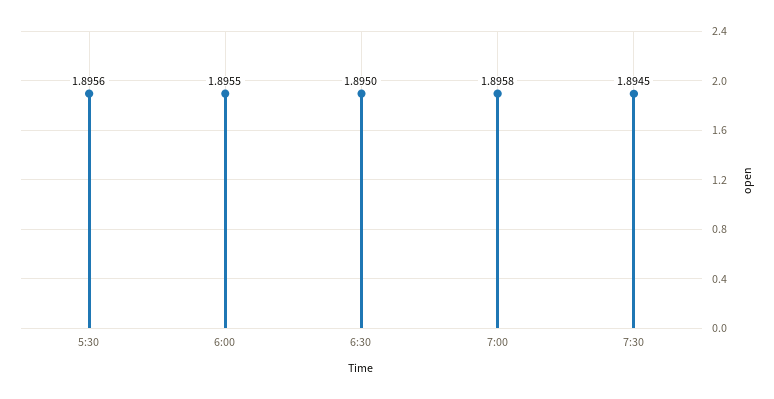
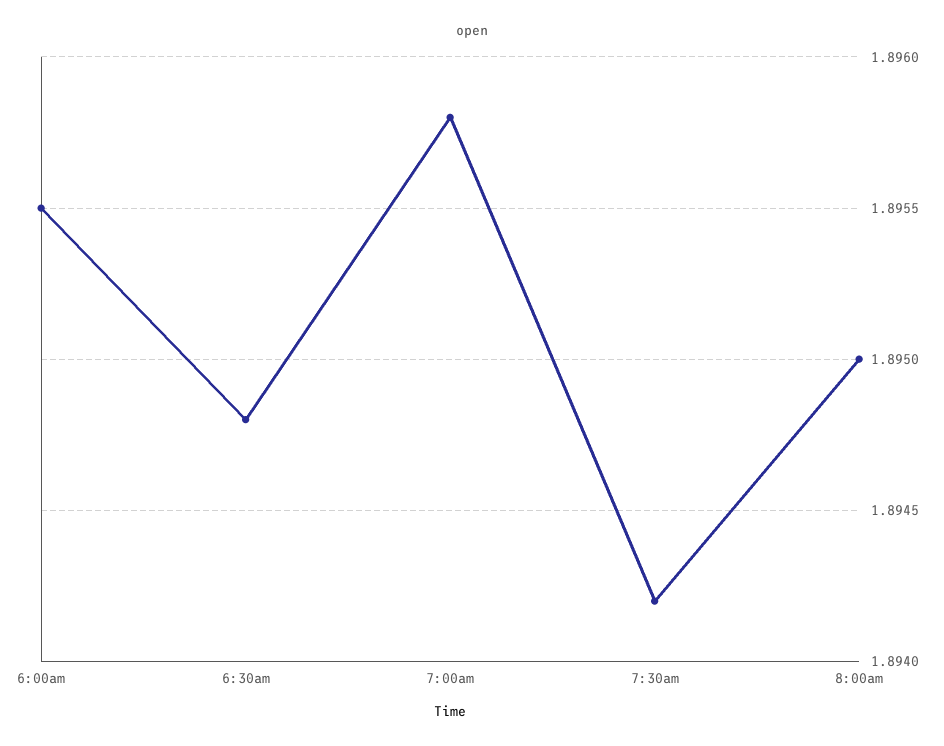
5:30: 1.8956 -> none
6:30: 1.895 -> 1.8948
7:30: 1.8945 -> 1.8942
8:00am: none -> 1.895

